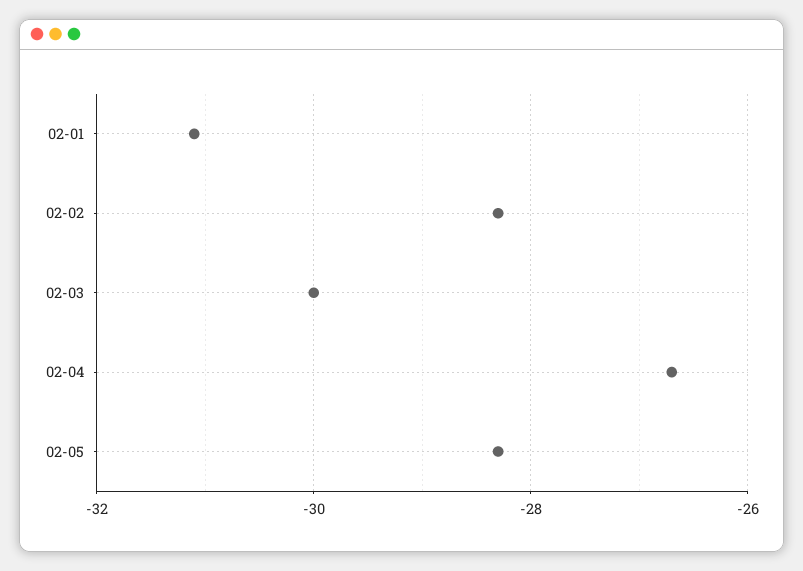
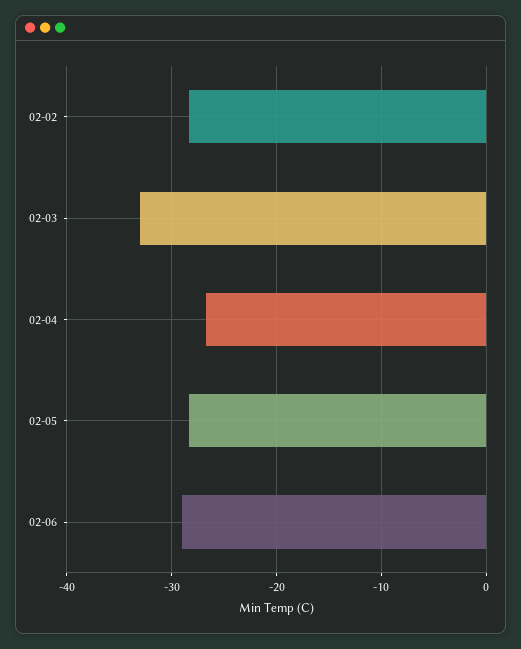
02-01: -31 -> none
02-03: -30 -> -33
02-06: none -> -29

